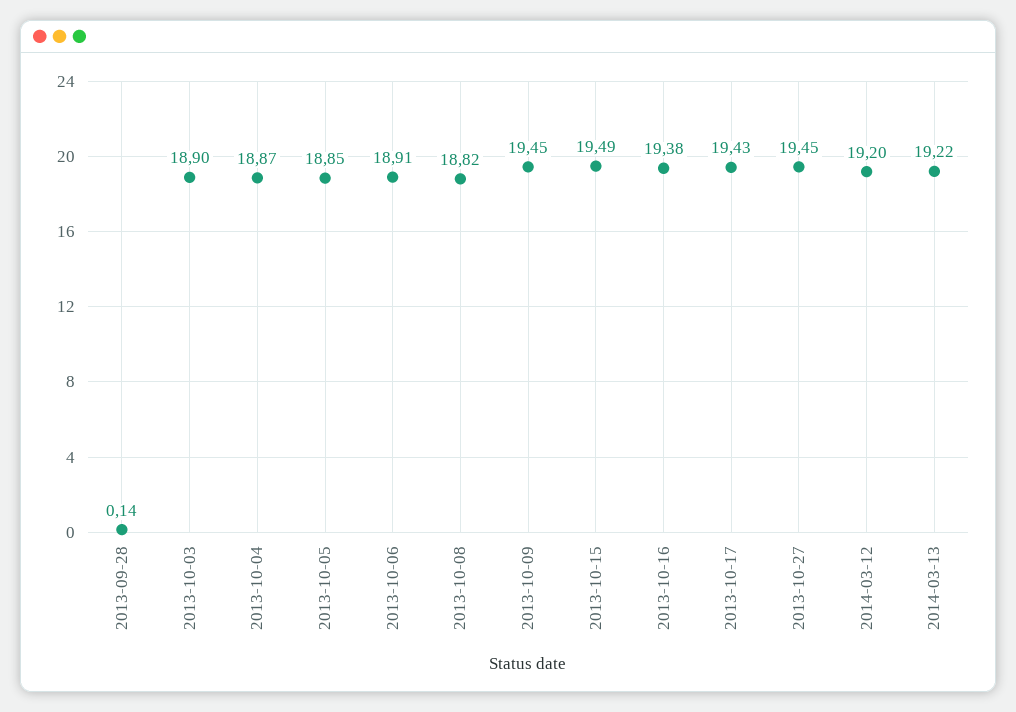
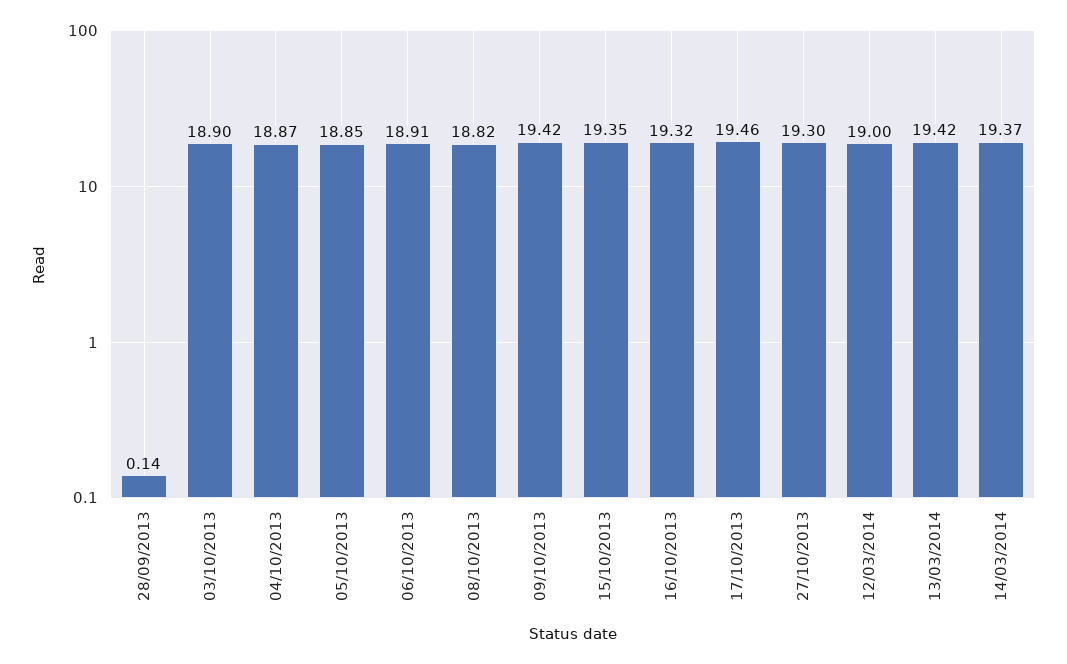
2013-10-09: 19.45 -> 19.42
2013-10-15: 19.49 -> 19.35
2013-10-16: 19.38 -> 19.32
2013-10-17: 19.43 -> 19.46
2013-10-27: 19.45 -> 19.3
2014-03-12: 19.2 -> 19
2014-03-13: 19.22 -> 19.42
14/03/2014: none -> 19.37

